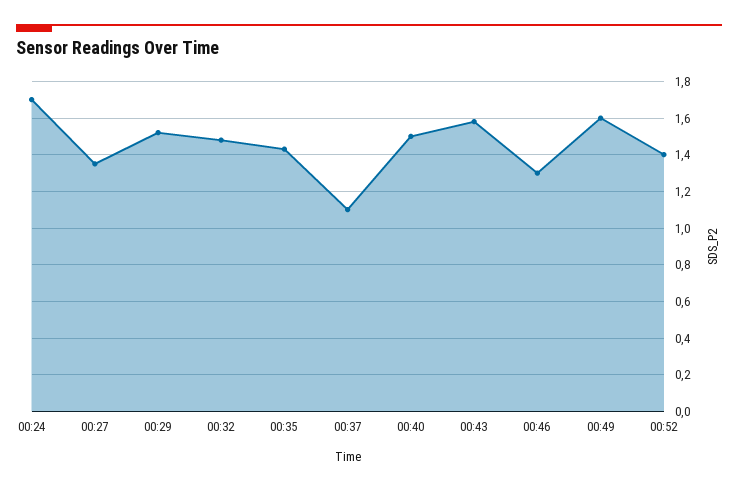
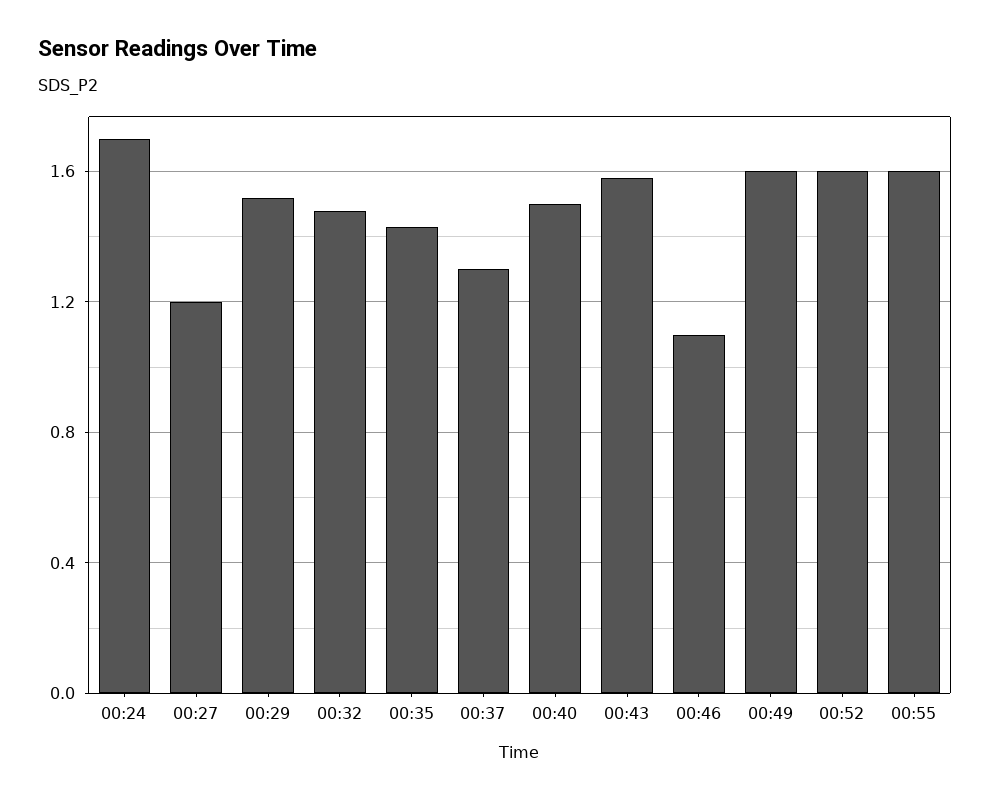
00:27: 1.35 -> 1.2
00:37: 1.1 -> 1.3
00:46: 1.3 -> 1.1
00:52: 1.4 -> 1.6
00:55: none -> 1.6

